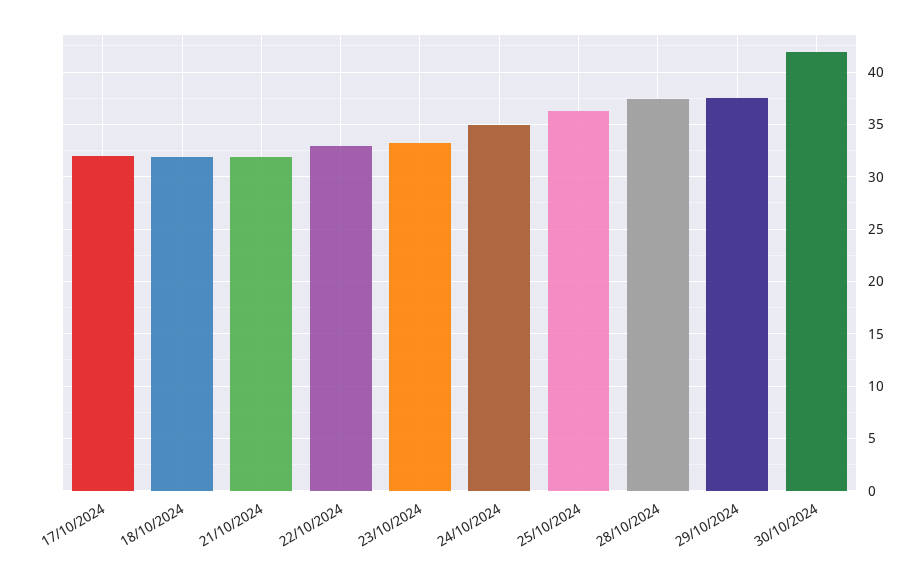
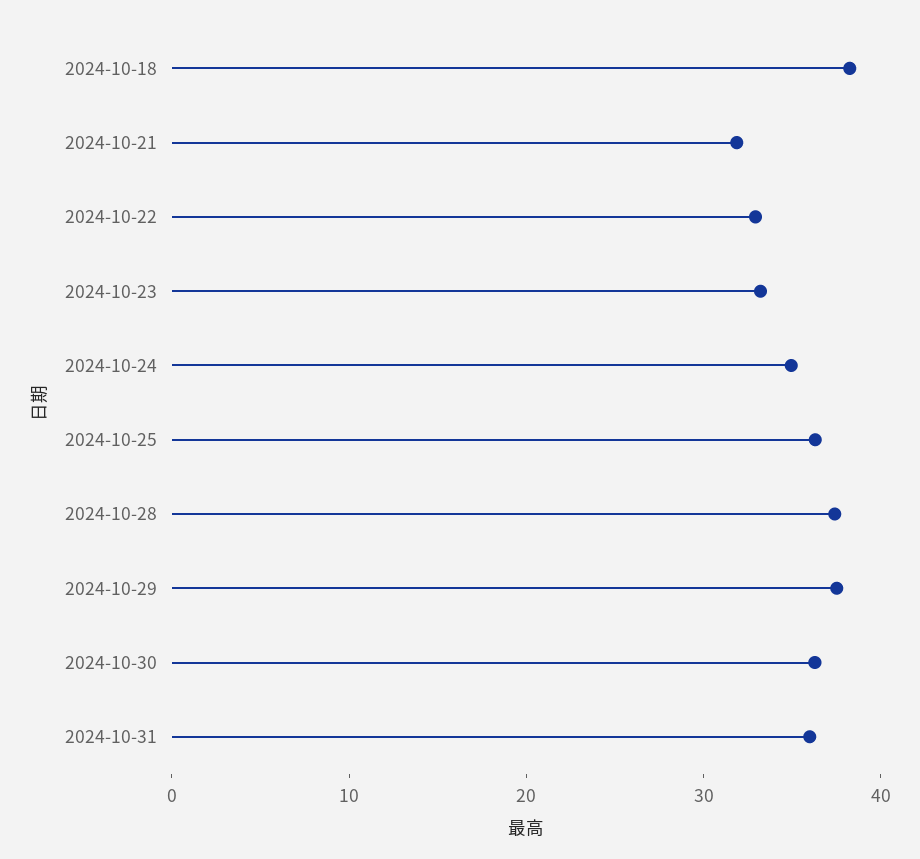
17/10/2024: 32 -> none
18/10/2024: 32 -> 38
30/10/2024: 42 -> 36
2024-10-31: none -> 36

